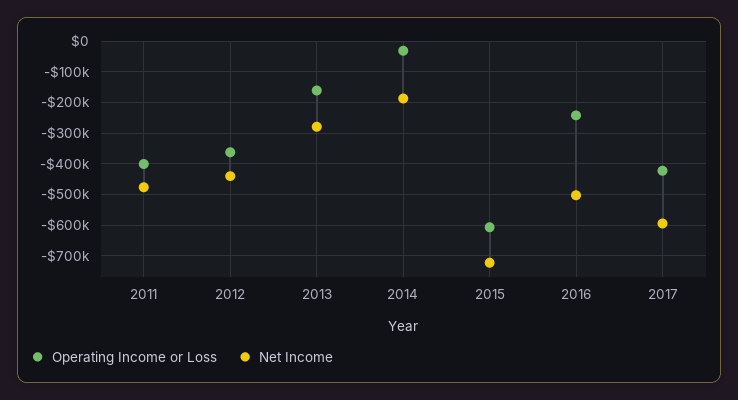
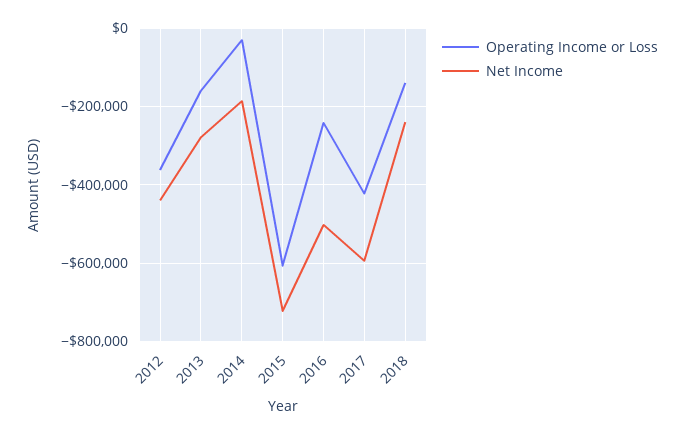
Operating Income or Loss, 2011: -400000 -> none
Net Income, 2011: -480000 -> none
Operating Income or Loss, 2018: none -> -140000
Net Income, 2018: none -> -240000

